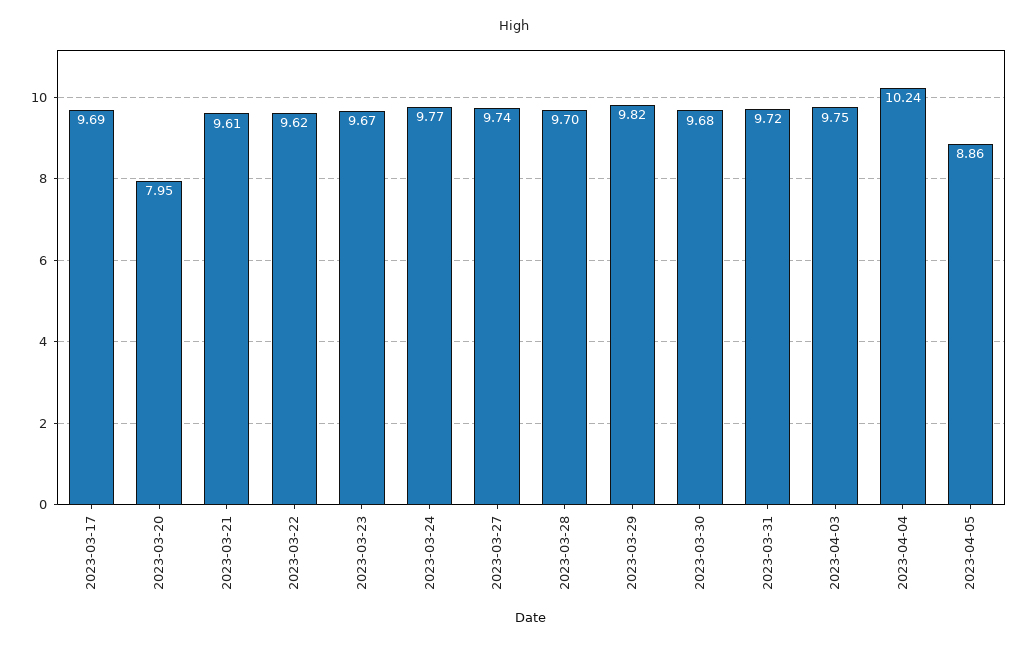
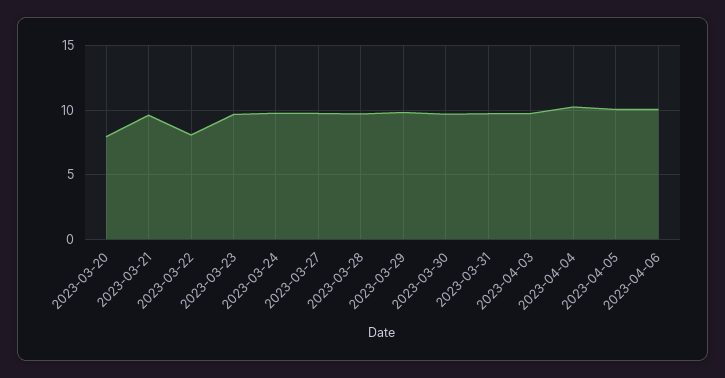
2023-03-17: 9.69 -> none
2023-03-22: 9.62 -> 8
2023-04-05: 8.86 -> 10
2023-04-06: none -> 10

